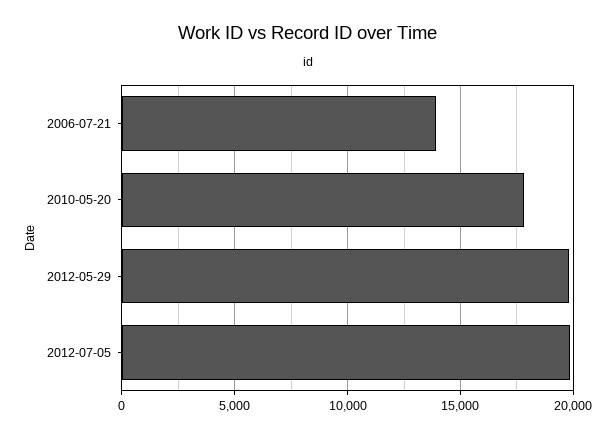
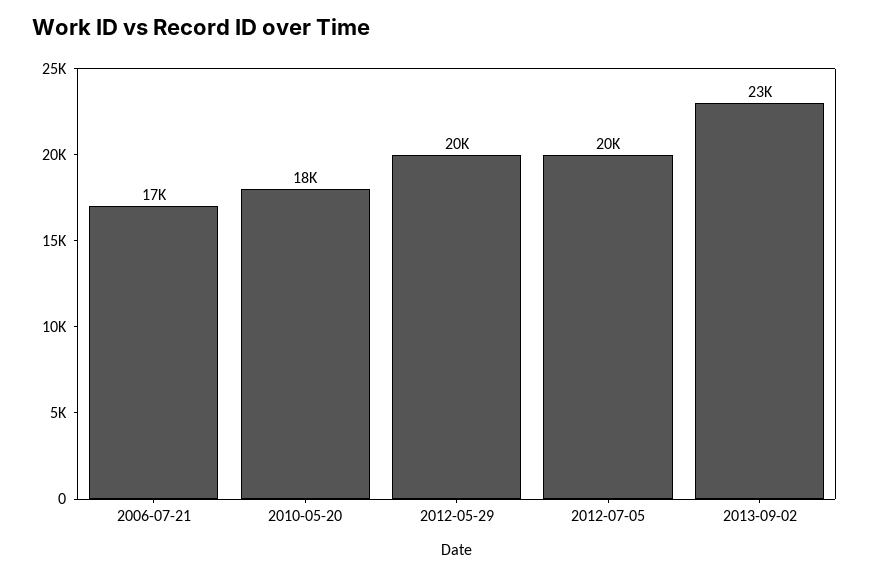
2006-07-21: 14000 -> 17000
2013-09-02: none -> 23000

